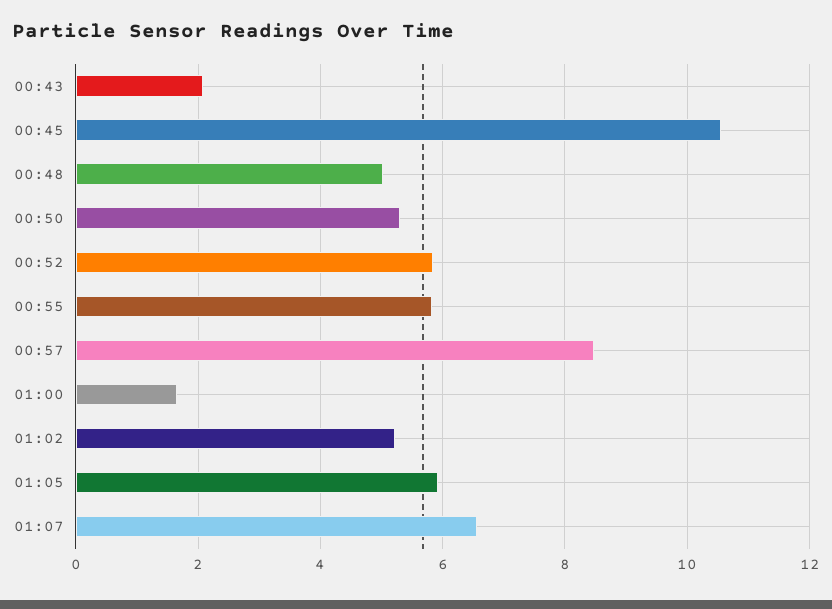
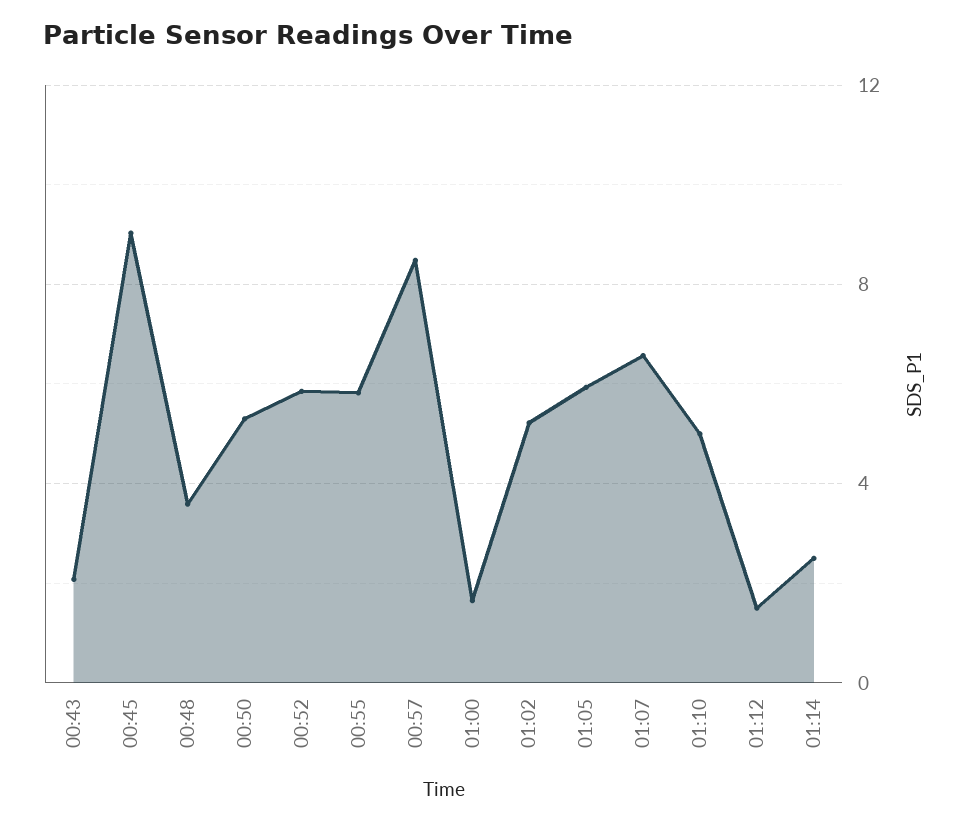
00:45: 10.6 -> 9
00:48: 5 -> 3.5
01:10: none -> 5
01:12: none -> 1.5
01:14: none -> 2.5

